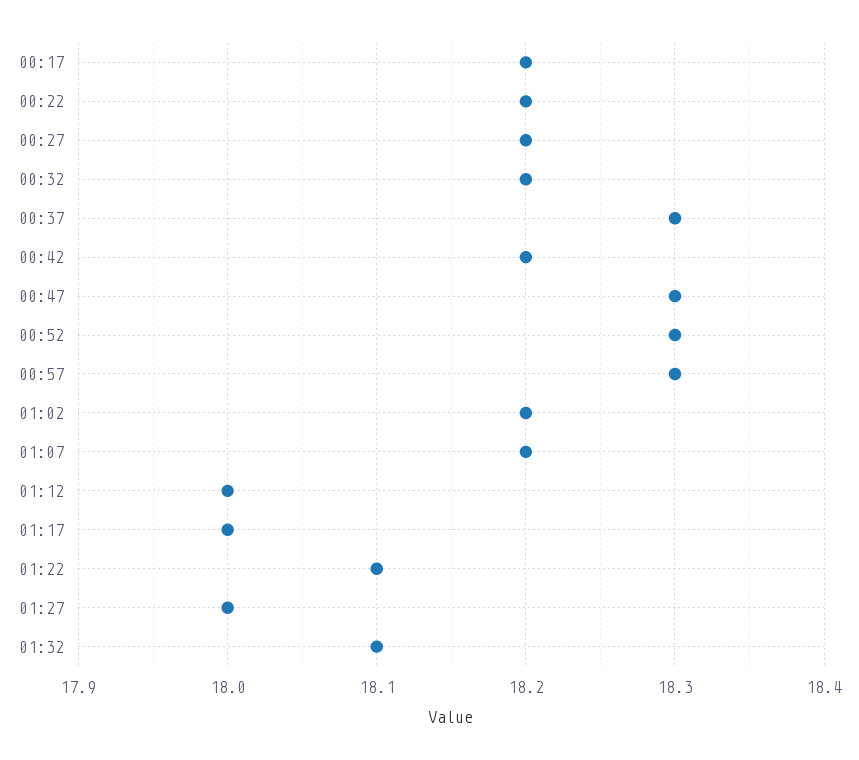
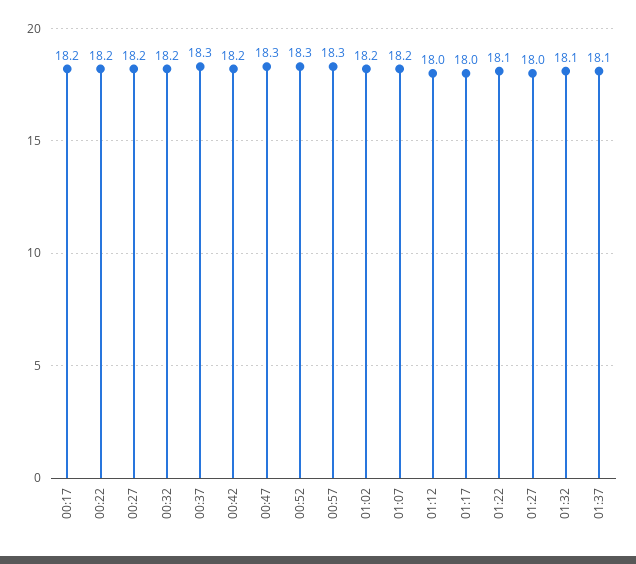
01:37: none -> 18.1

